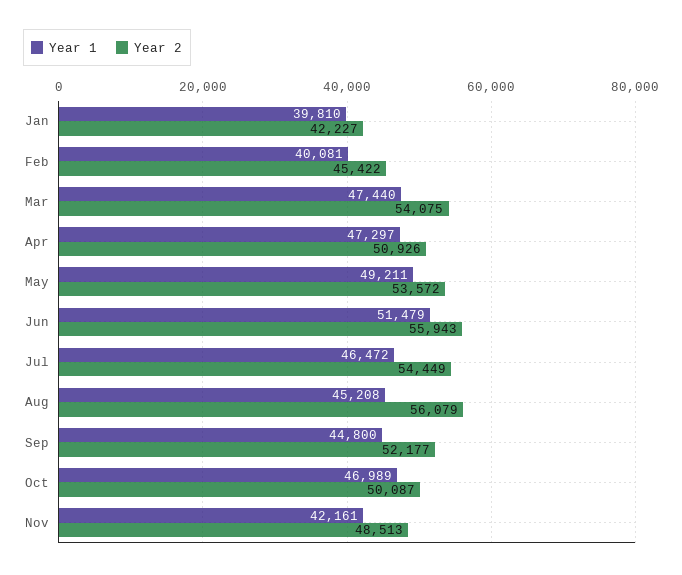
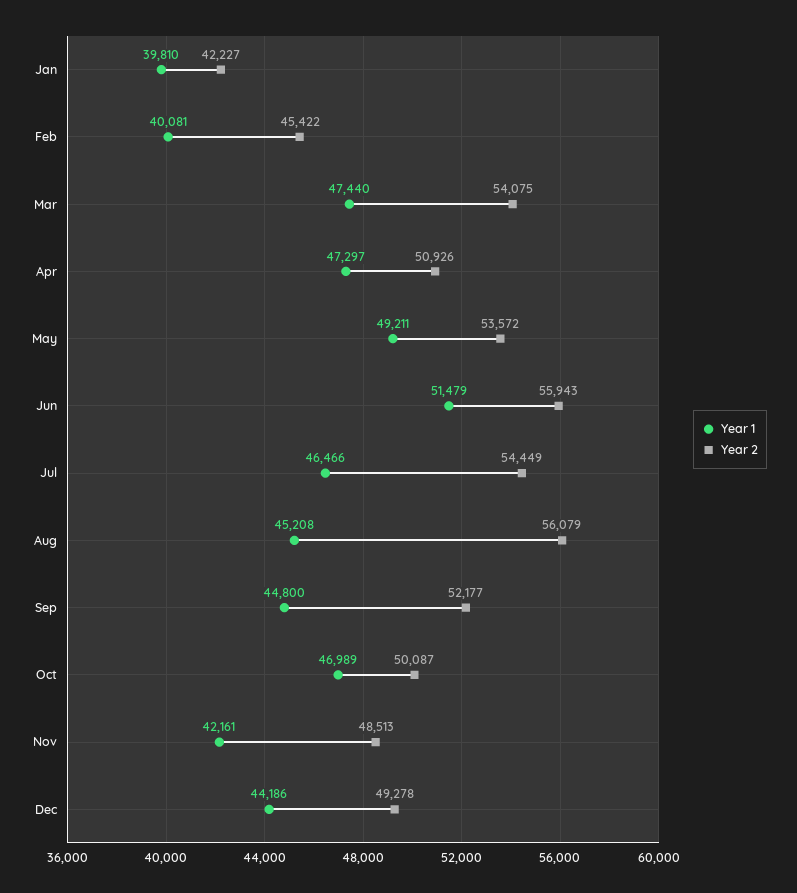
Year 1, Jul: 46472 -> 46466
Year 1, Dec: none -> 44186
Year 2, Dec: none -> 49278

